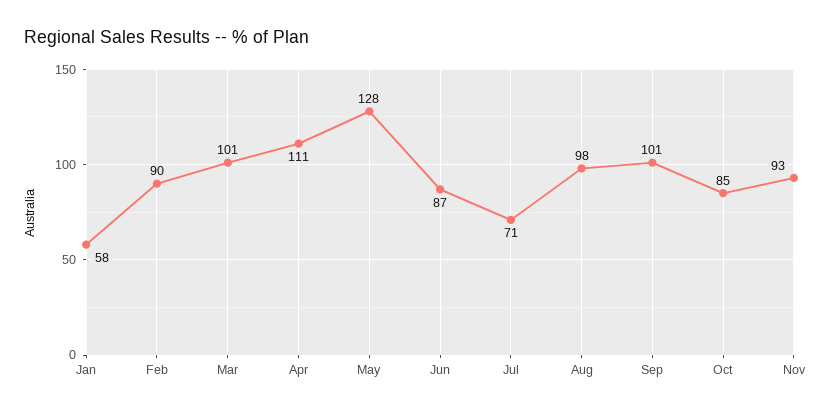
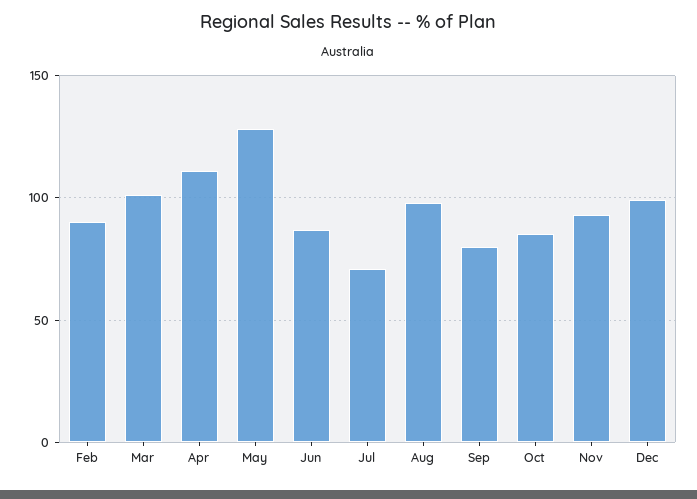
Jan: 58 -> none
Sep: 101 -> 80
Dec: none -> 100

